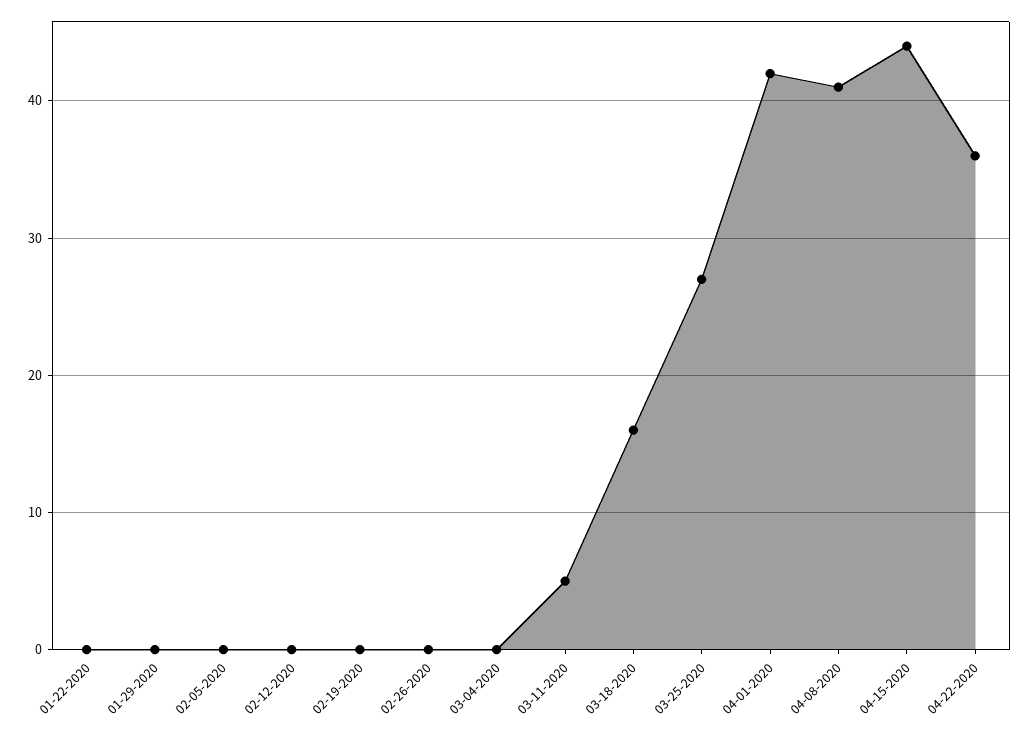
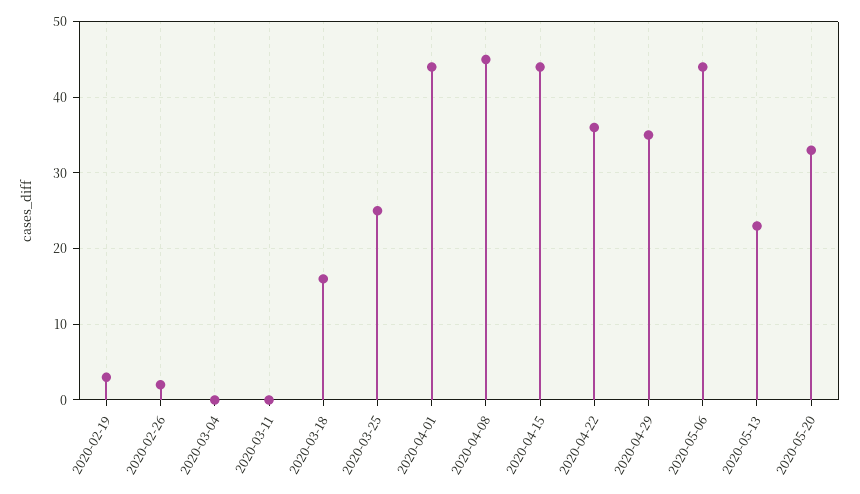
01-22-2020: 0 -> none
01-29-2020: 0 -> none
02-05-2020: 0 -> none
02-12-2020: 0 -> none
02-19-2020: 0 -> 3
02-26-2020: 0 -> 2
03-11-2020: 5 -> 0
03-25-2020: 27 -> 25
04-01-2020: 42 -> 44
04-08-2020: 41 -> 45
2020-04-29: none -> 35
2020-05-06: none -> 44
2020-05-13: none -> 23
2020-05-20: none -> 33

